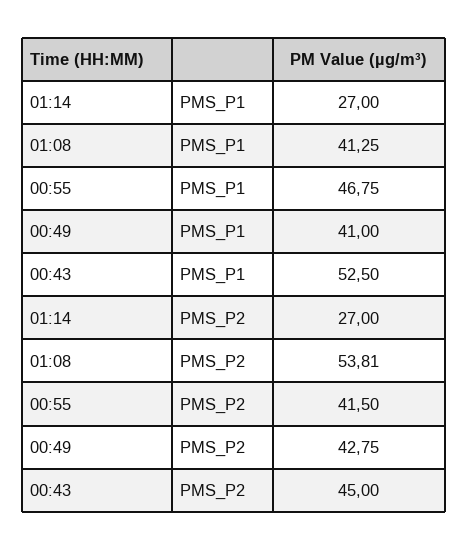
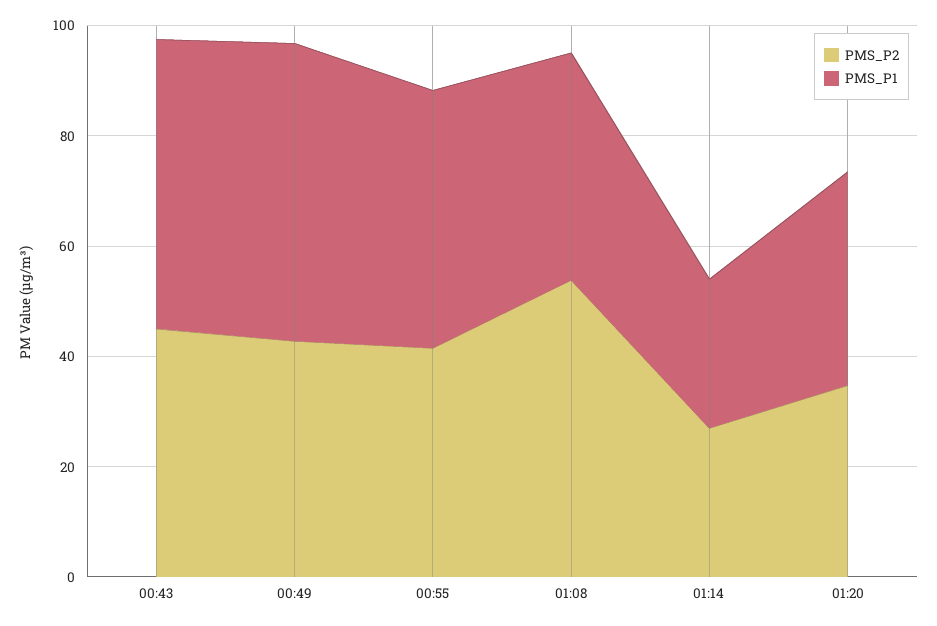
PMS_P1, 00:49: 41 -> 55
PMS_P2, 01:20: none -> 35
PMS_P1, 01:20: none -> 40

